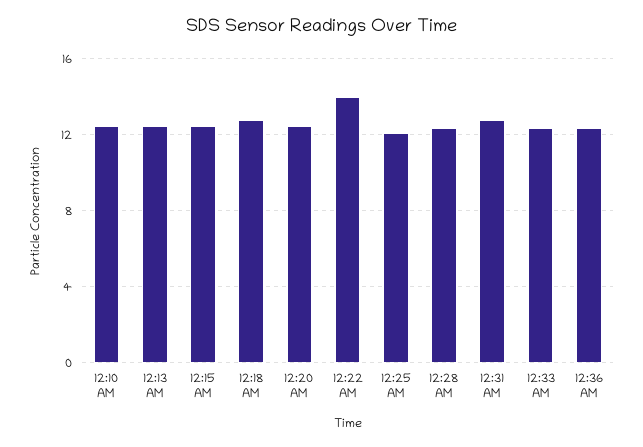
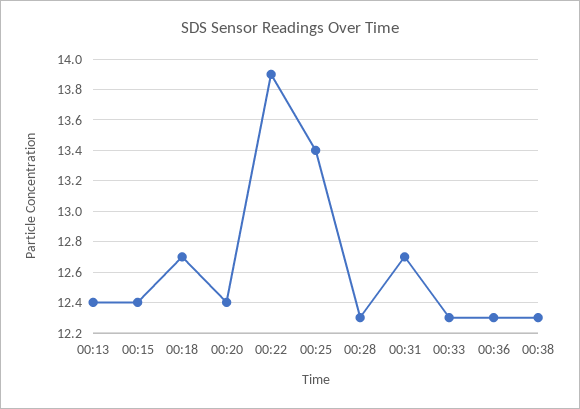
12:10 AM: 12.5 -> none
12:25 AM: 12 -> 13.4
00:38: none -> 12.3

